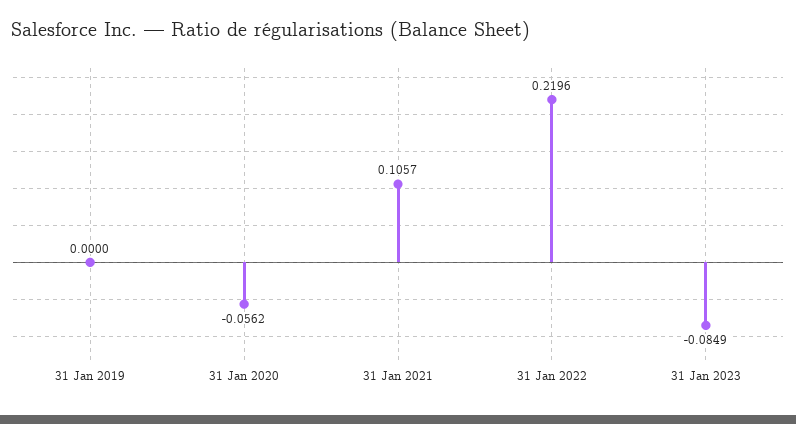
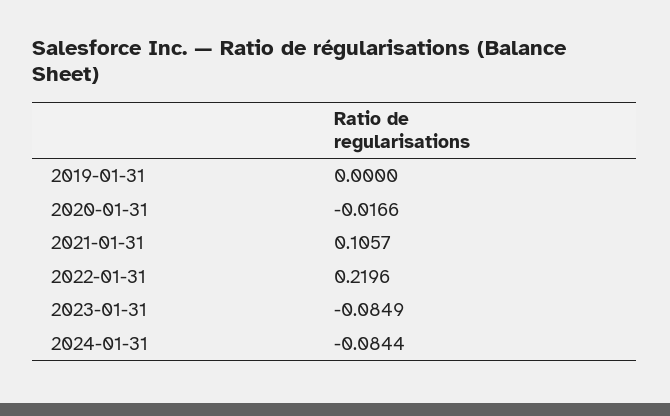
31 Jan 2020: -0.0562 -> -0.0166
2024-01-31: none -> -0.0844

